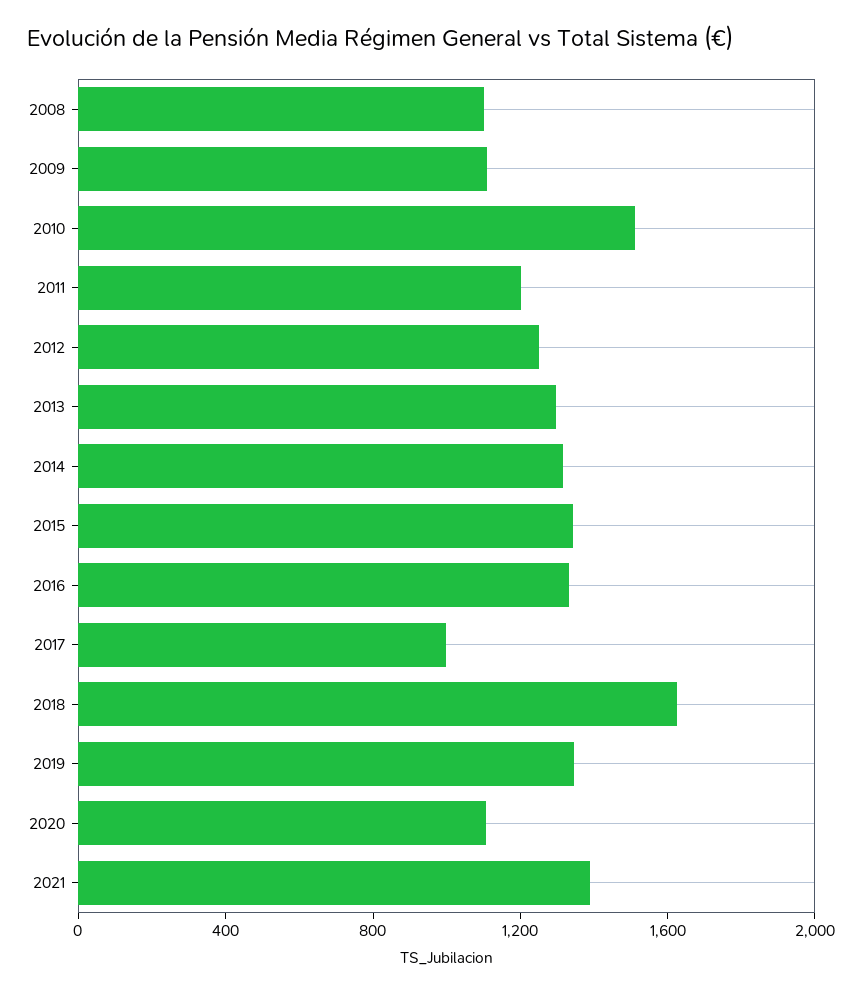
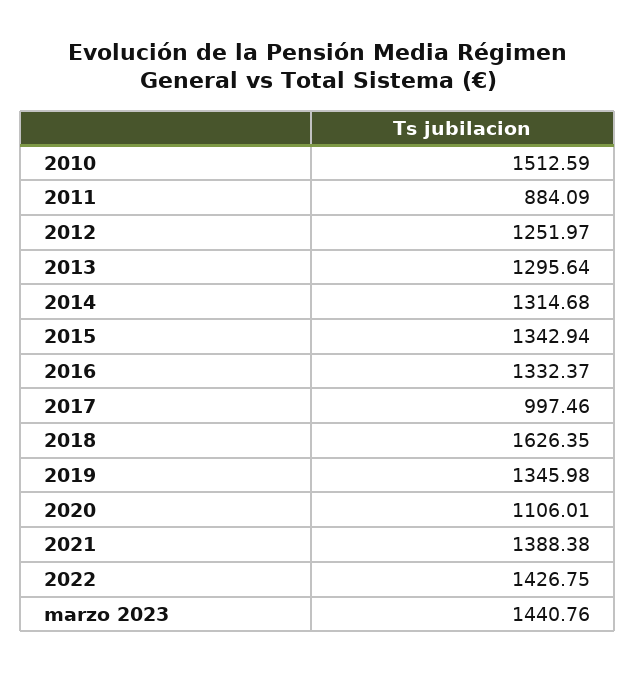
2008: 1100 -> none
2009: 1100 -> none
2011: 1200 -> 884.09
2022: none -> 1426.75
marzo 2023: none -> 1440.76

